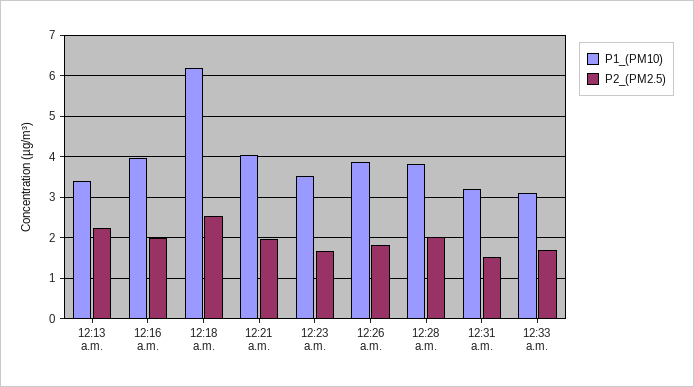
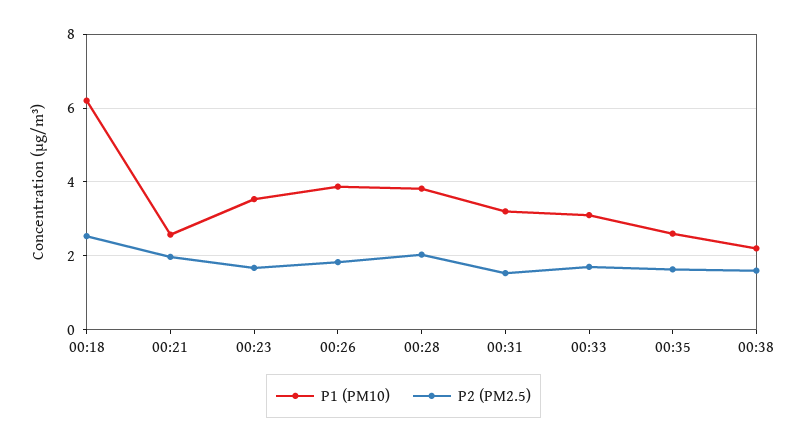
P1_(PM10), 12:13 a.m.: 3.4 -> none
P2_(PM2.5), 12:13 a.m.: 2.2 -> none
P1_(PM10), 12:16 a.m.: 4 -> none
P2_(PM2.5), 12:16 a.m.: 2 -> none
P1_(PM10), 12:21 a.m.: 4 -> 2.6
P1_(PM10), 00:35: none -> 2.6
P2_(PM2.5), 00:35: none -> 1.6
P1_(PM10), 00:38: none -> 2.2
P2_(PM2.5), 00:38: none -> 1.6

